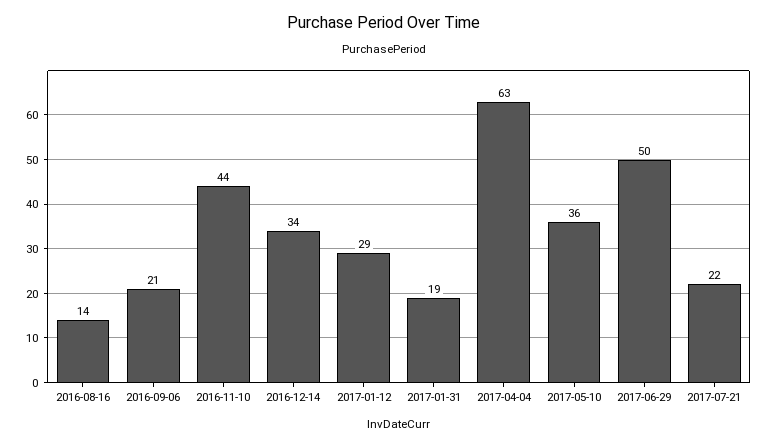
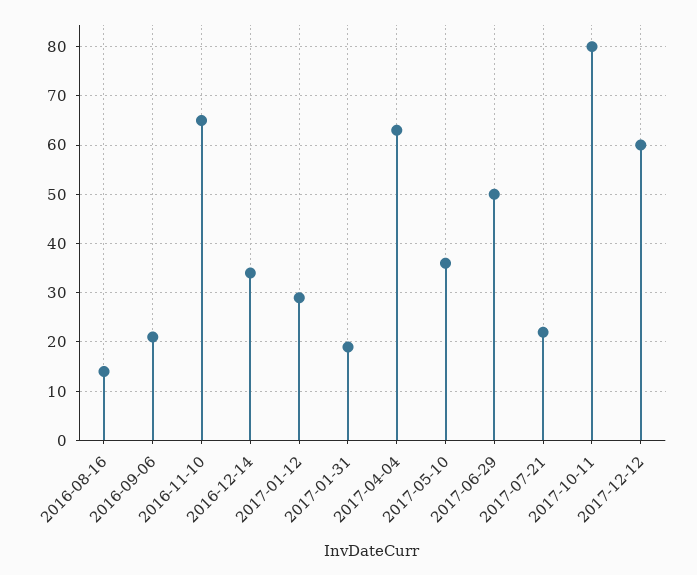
2016-11-10: 44 -> 65
2017-10-11: none -> 80
2017-12-12: none -> 60

